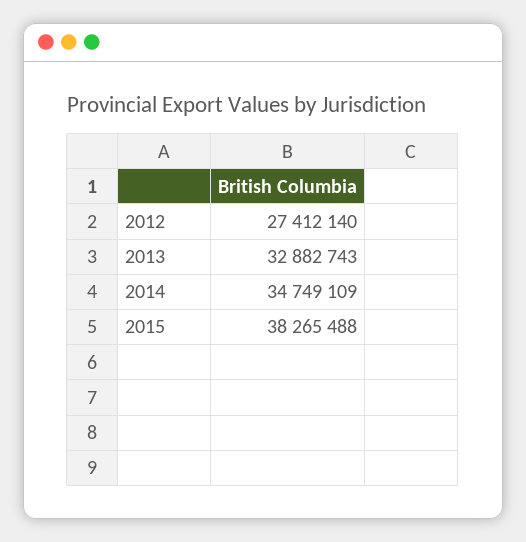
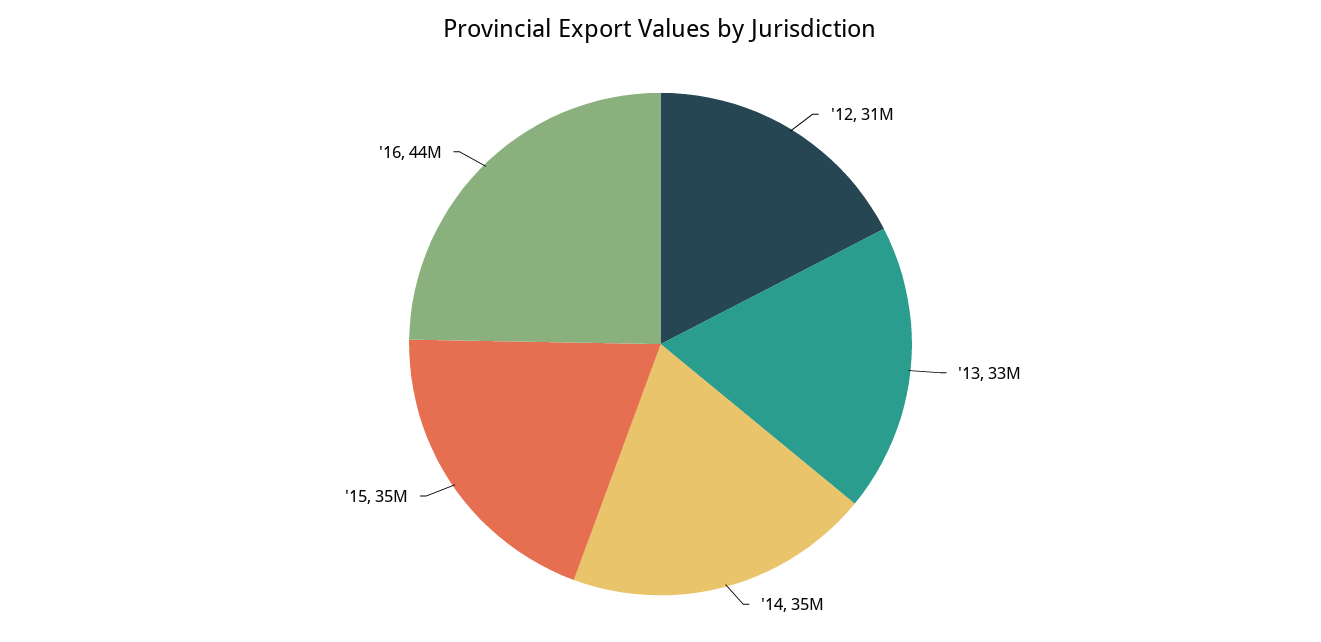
2012: 27412140 -> 31000000
2015: 38265488 -> 35000000
'16: none -> 44000000

